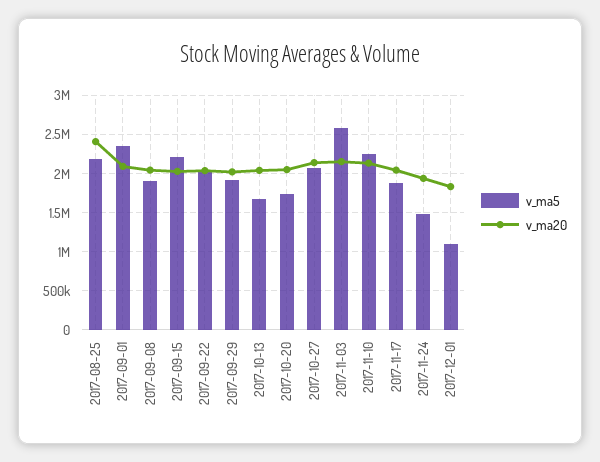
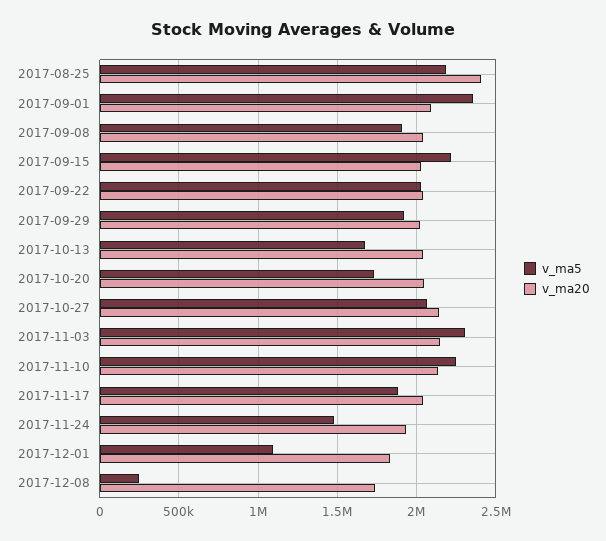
v_ma5, 2017-11-03: 2600000 -> 2300000
v_ma5, 2017-12-08: none -> 250000
v_ma20, 2017-12-08: none -> 1750000

